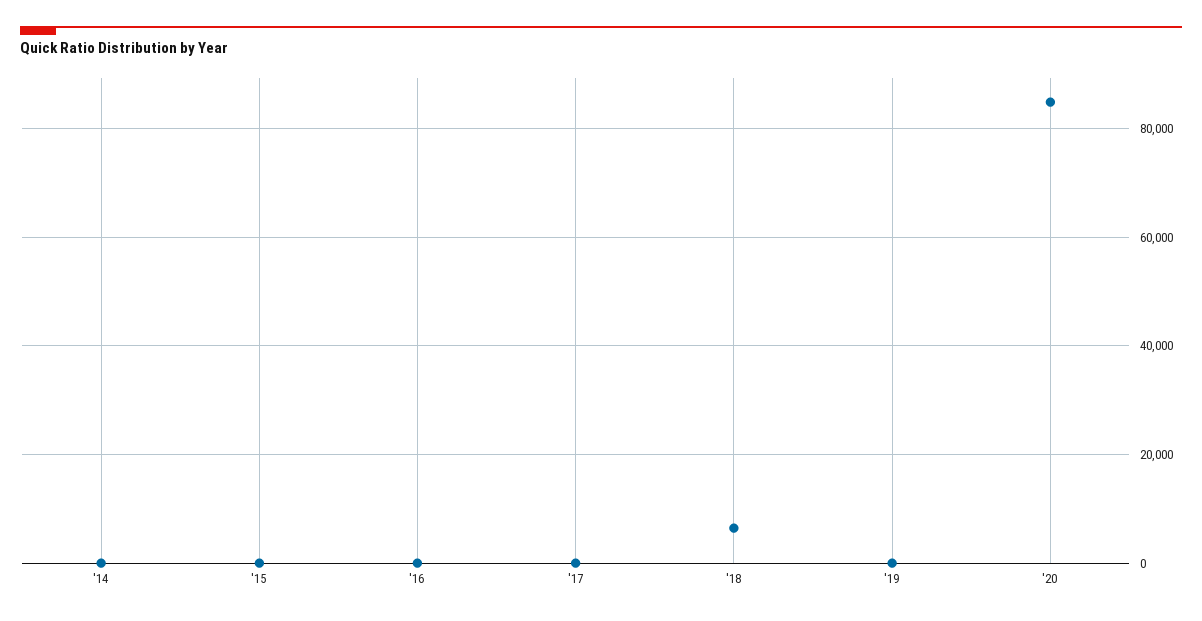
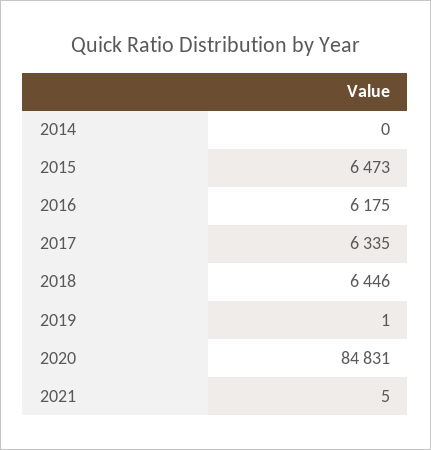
'15: 0 -> 6473
'16: 0 -> 6175
'17: 0 -> 6335
2021: none -> 5

